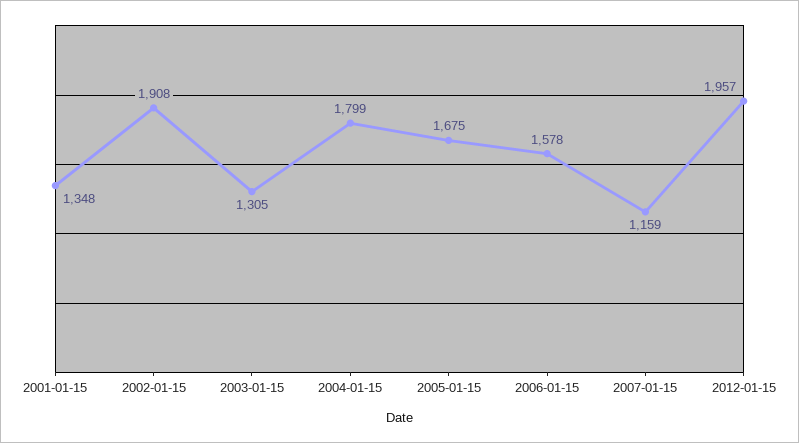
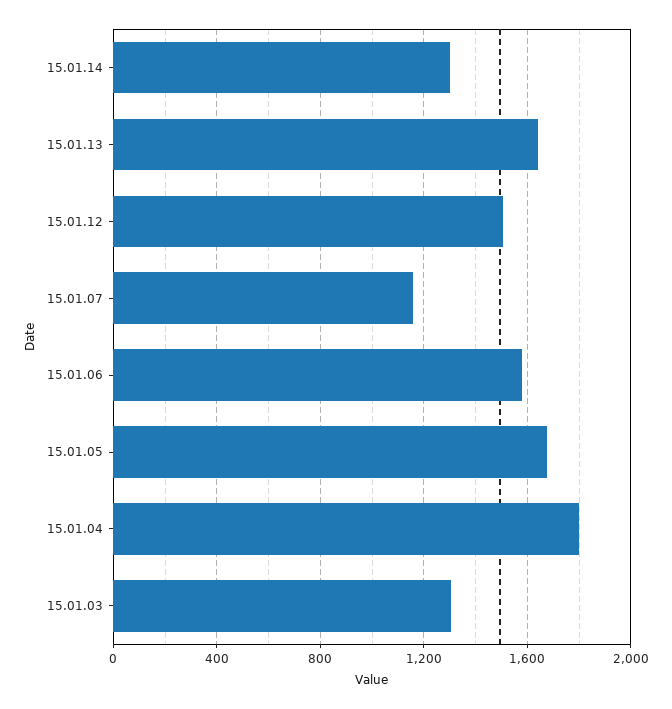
2001-01-15: 1348 -> none
2002-01-15: 1908 -> none
2012-01-15: 1957 -> 1500
15.01.14: none -> 1300
15.01.13: none -> 1650

